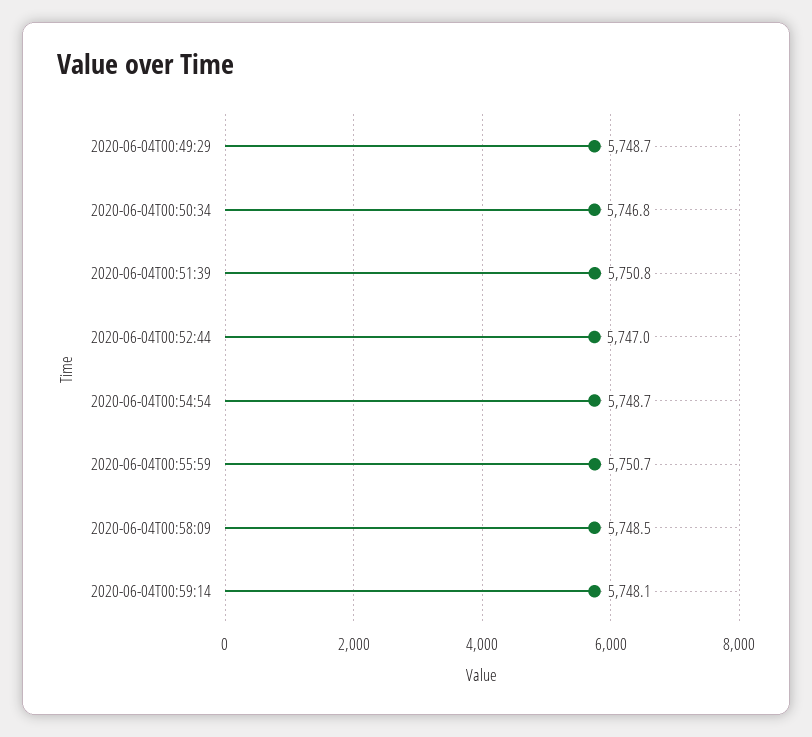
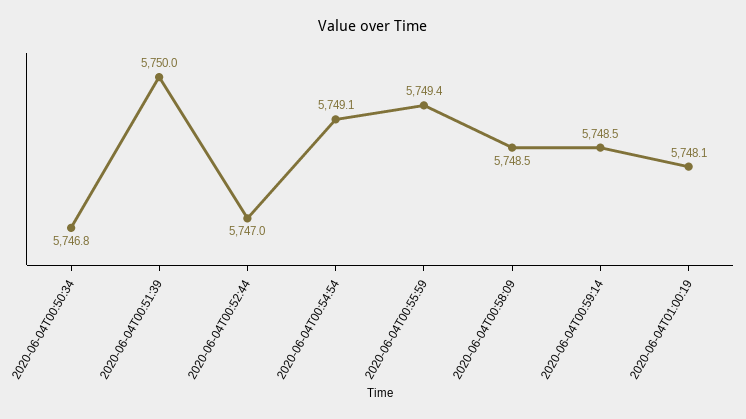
2020-06-04T00:49:29: 5748.7 -> none
2020-06-04T00:51:39: 5750.8 -> 5750
2020-06-04T00:54:54: 5748.7 -> 5749.1
2020-06-04T00:55:59: 5750.7 -> 5749.4
2020-06-04T00:59:14: 5748.1 -> 5748.5
2020-06-04T01:00:19: none -> 5748.1

